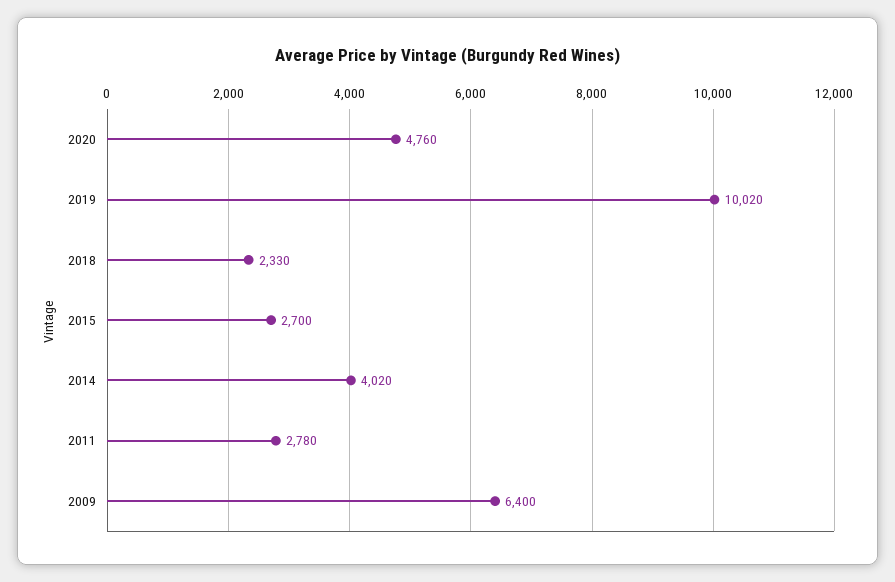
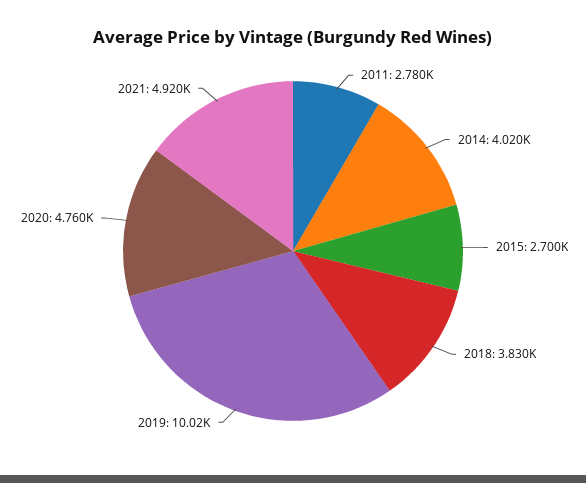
2018: 2330 -> 3830
2009: 6400 -> none
2021: none -> 4920

